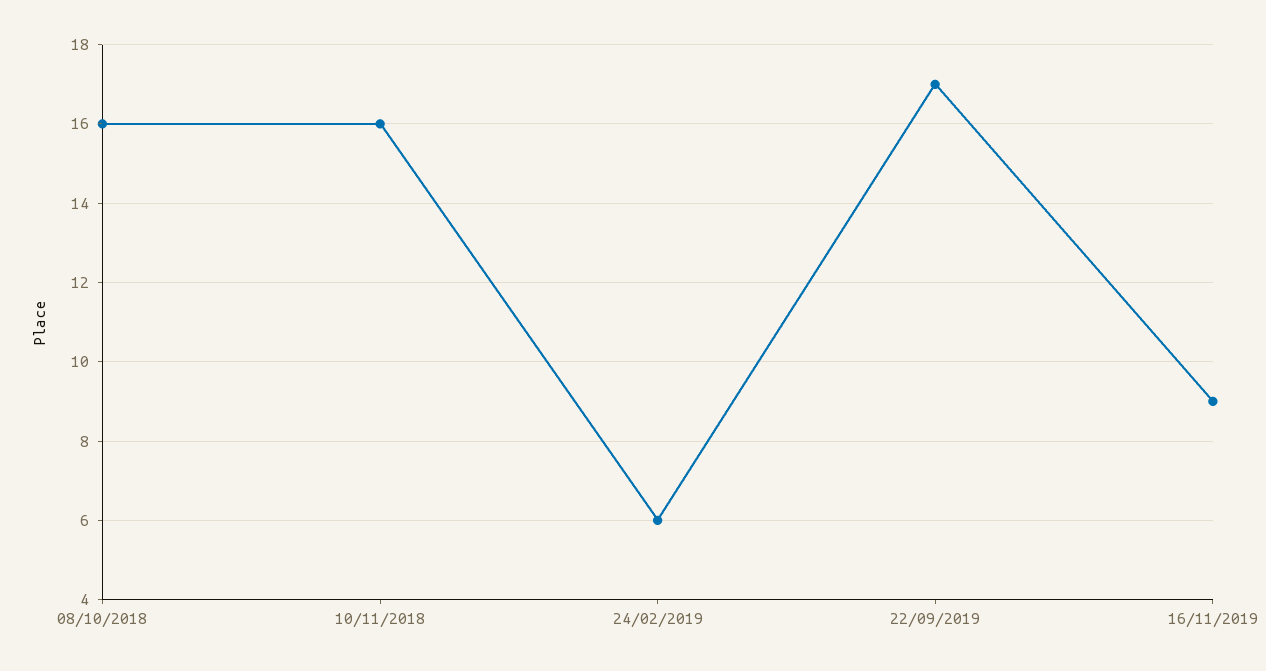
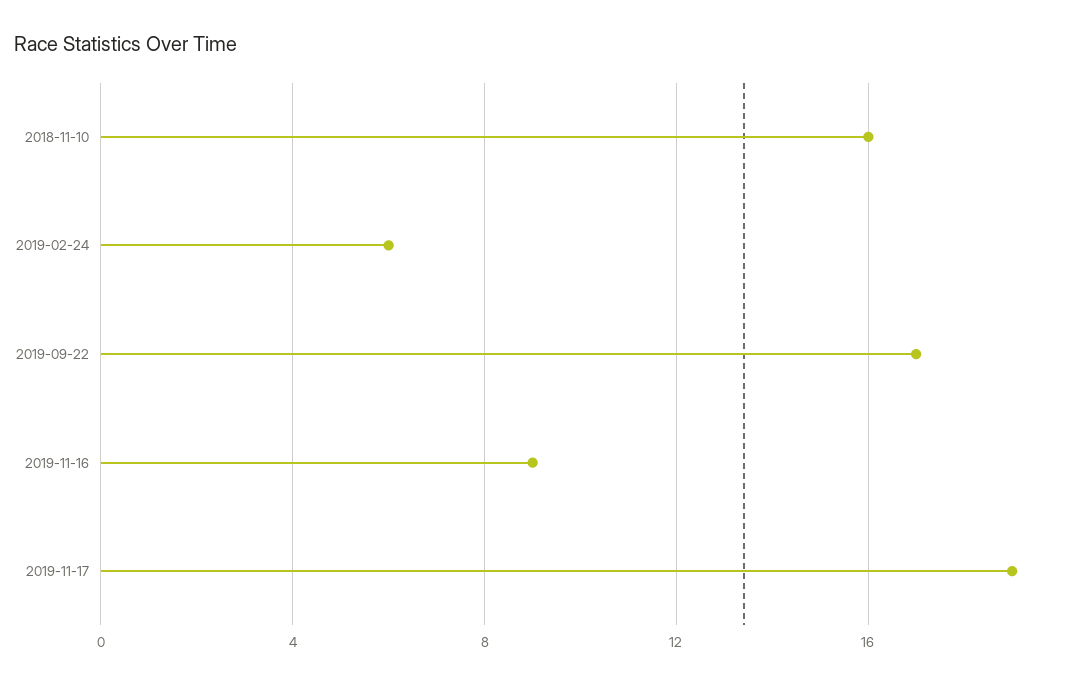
08/10/2018: 16 -> none
2019-11-17: none -> 19

